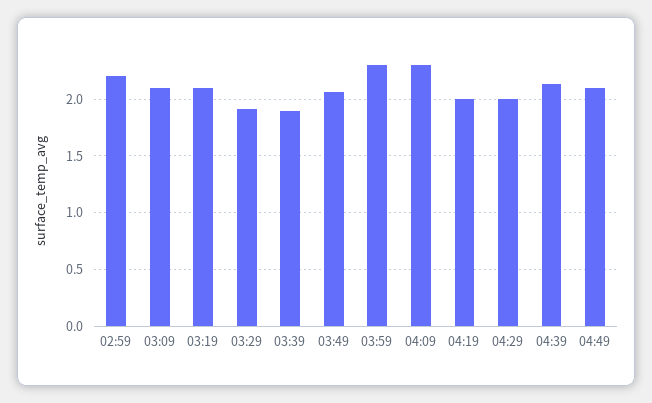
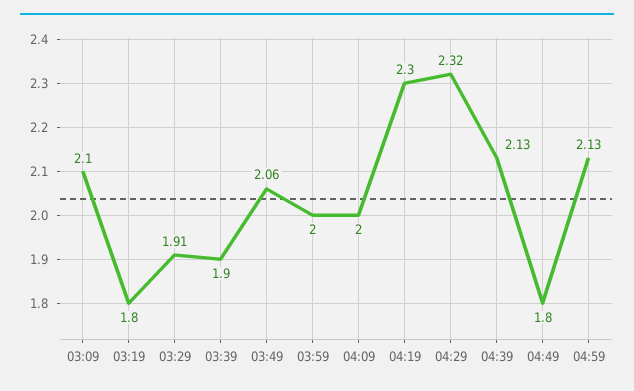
02:59: 2.2 -> none
03:19: 2.1 -> 1.8
03:59: 2.3 -> 2
04:09: 2.3 -> 2
04:19: 2 -> 2.3
04:29: 2 -> 2.32
04:49: 2.1 -> 1.8
04:59: none -> 2.13

